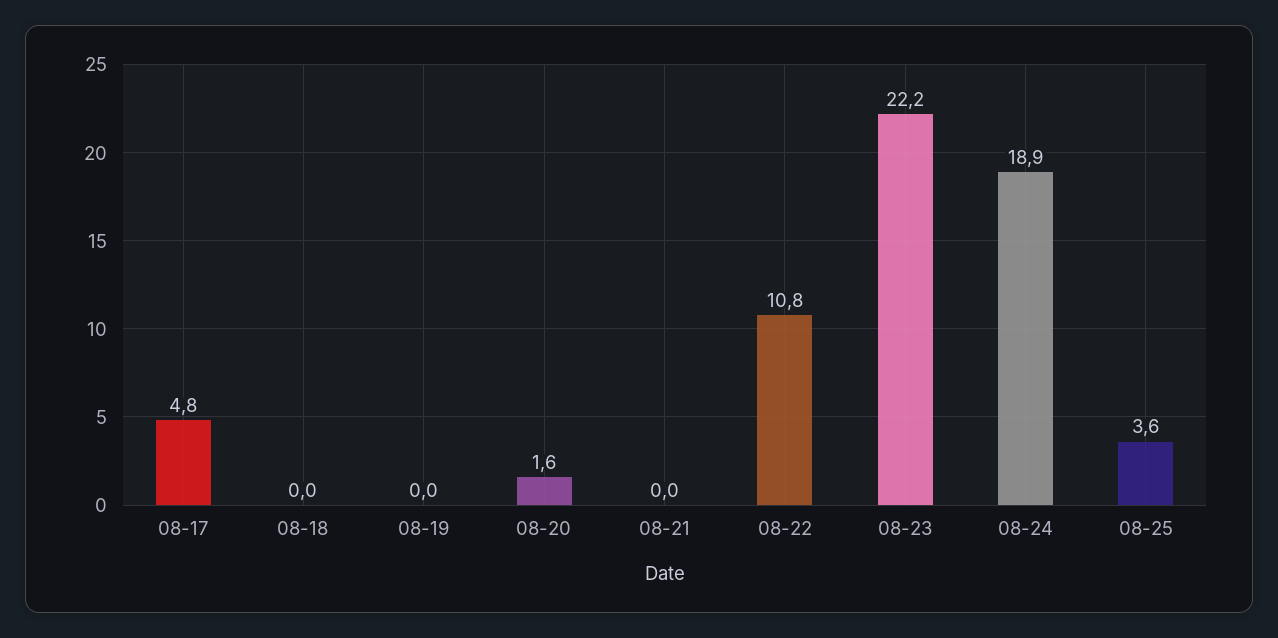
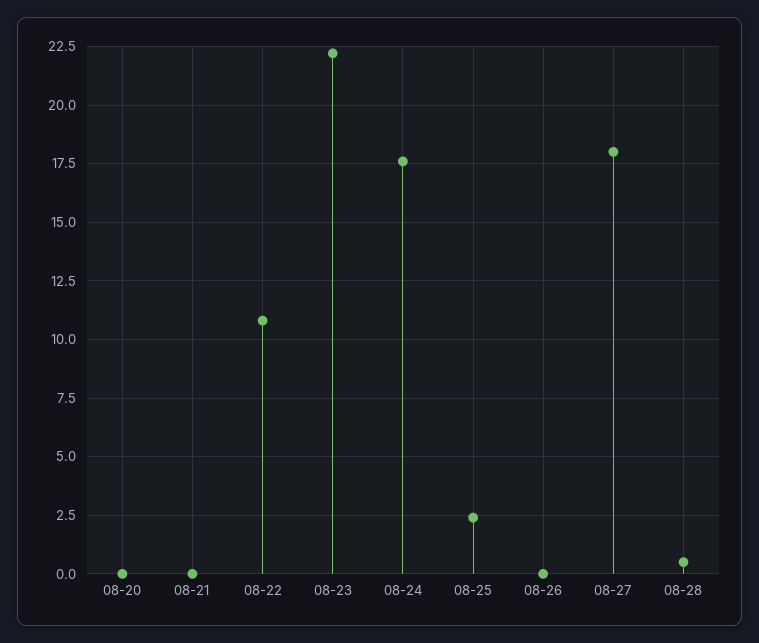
08-17: 4.8 -> none
08-18: 0 -> none
08-19: 0 -> none
08-20: 1.6 -> 0
08-24: 18.9 -> 17.5
08-25: 3.6 -> 2.5
08-26: none -> 0
08-27: none -> 18
08-28: none -> 0.5

